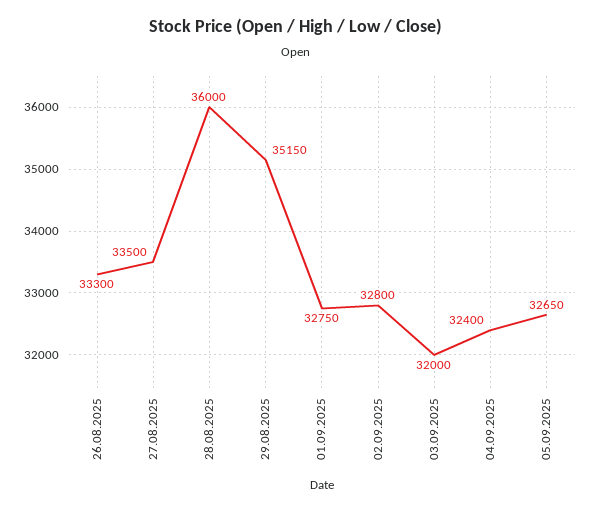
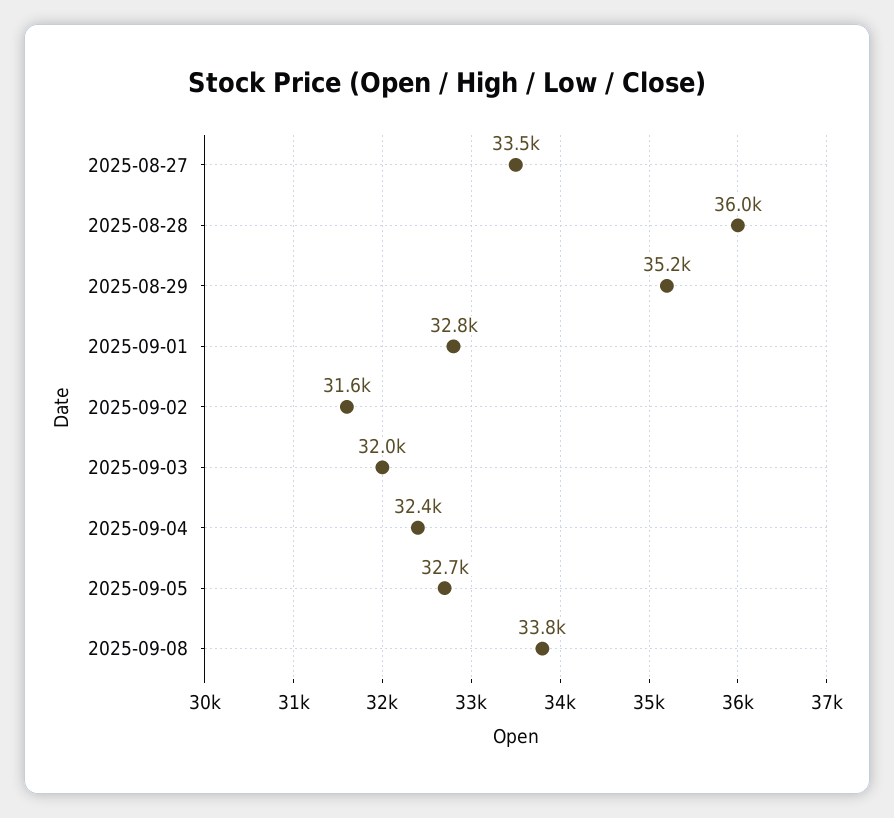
26.08.2025: 33300 -> none
02.09.2025: 32800 -> 31600
2025-09-08: none -> 33800

